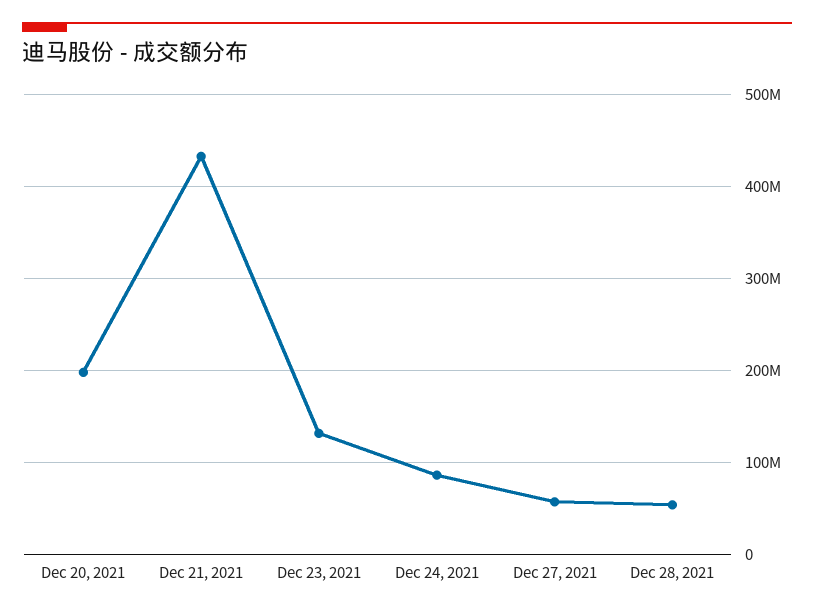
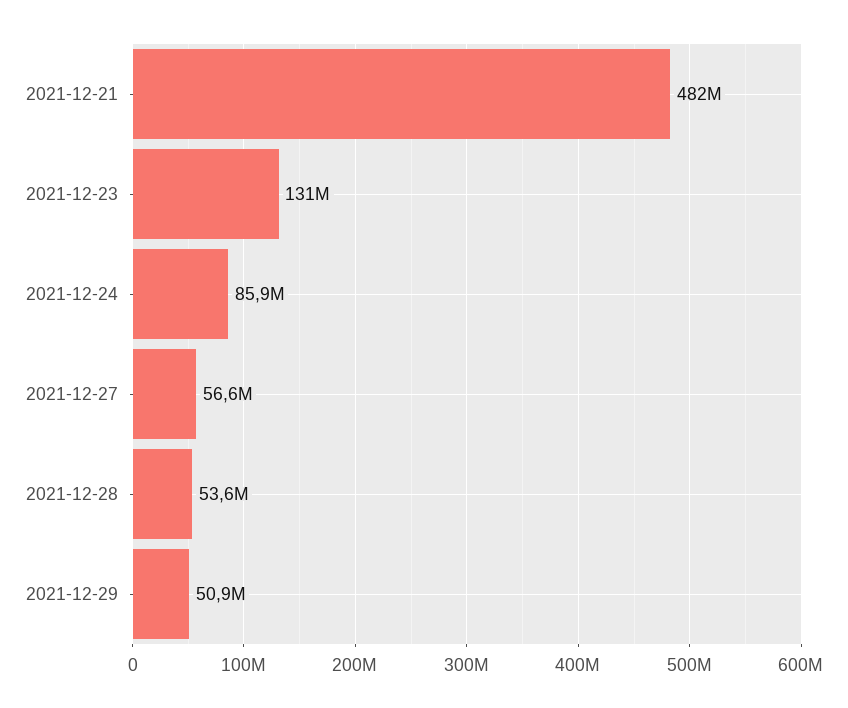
Dec 20, 2021: 200000000 -> none
Dec 21, 2021: 430000000 -> 482000000
2021-12-29: none -> 50900000

